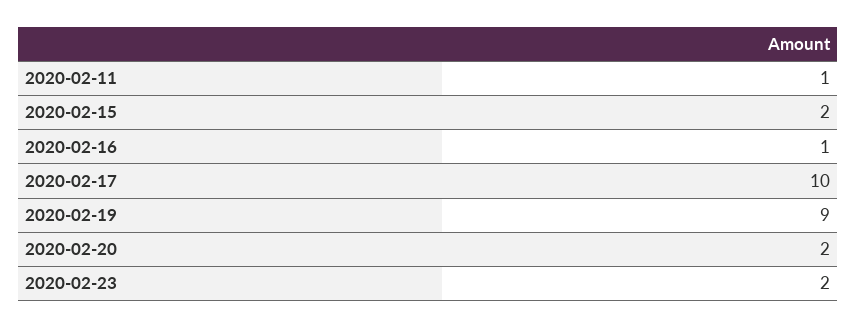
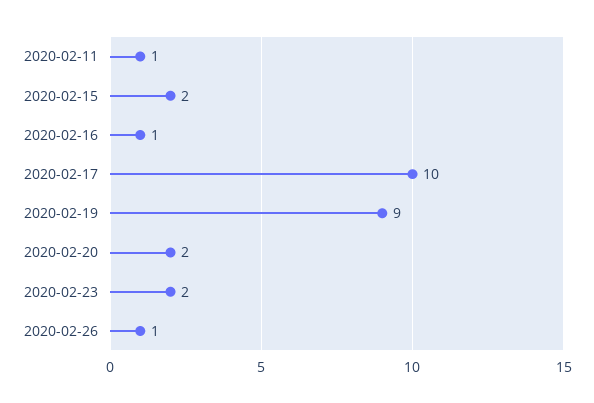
2020-02-26: none -> 1

